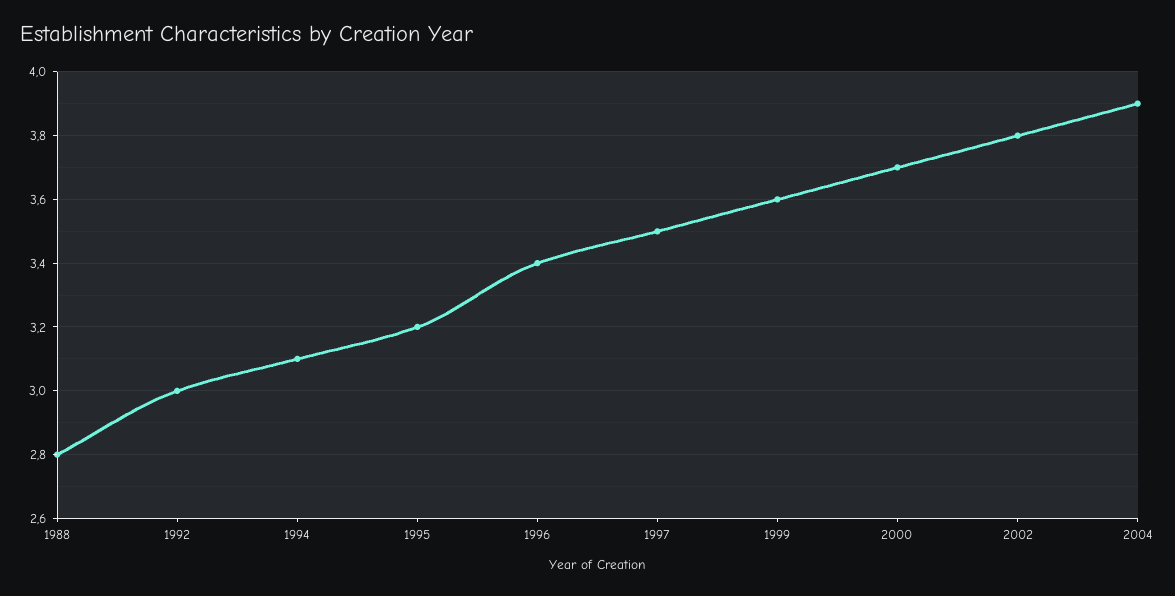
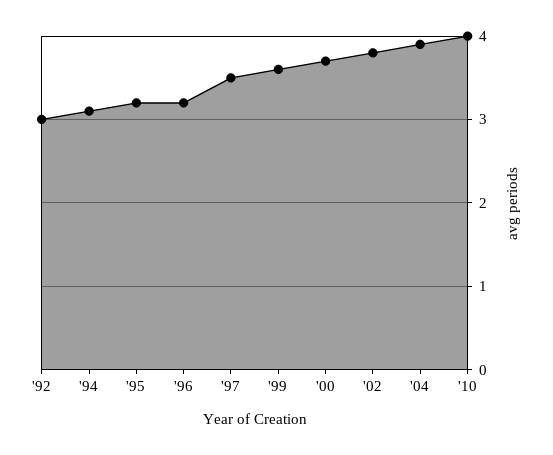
1988: 2.8 -> none
1996: 3.4 -> 3.2
'10: none -> 4

